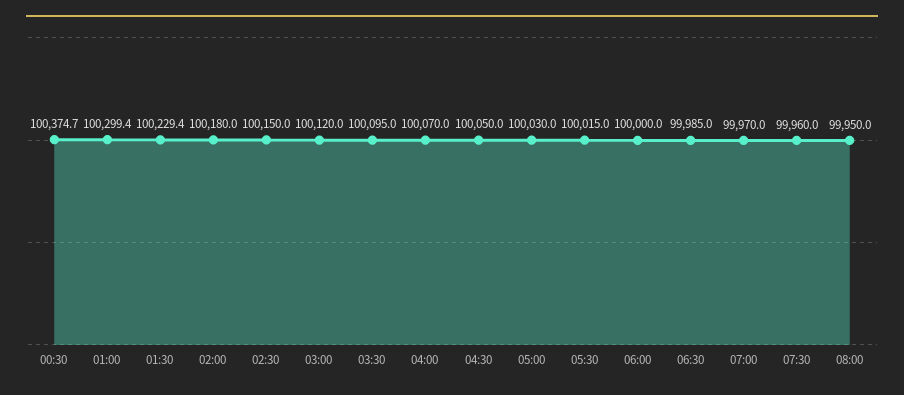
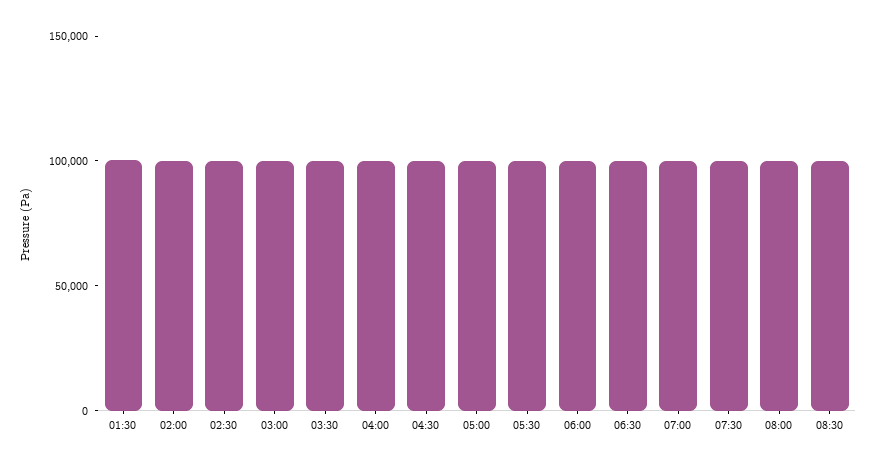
00:30: 100374.7 -> none
01:00: 100299.4 -> none
08:30: none -> 100000

